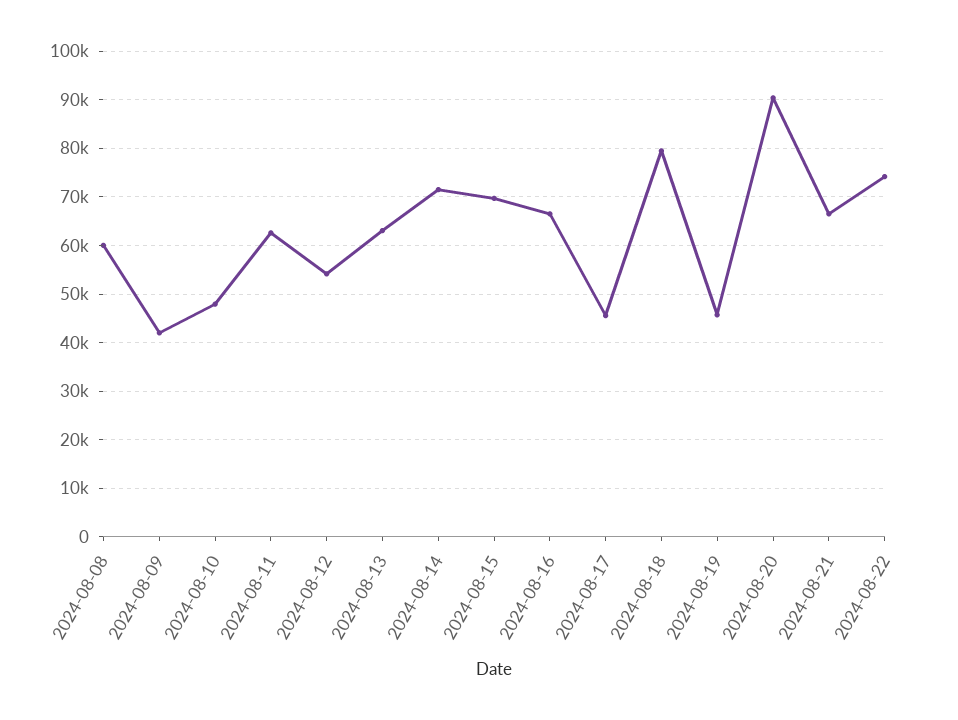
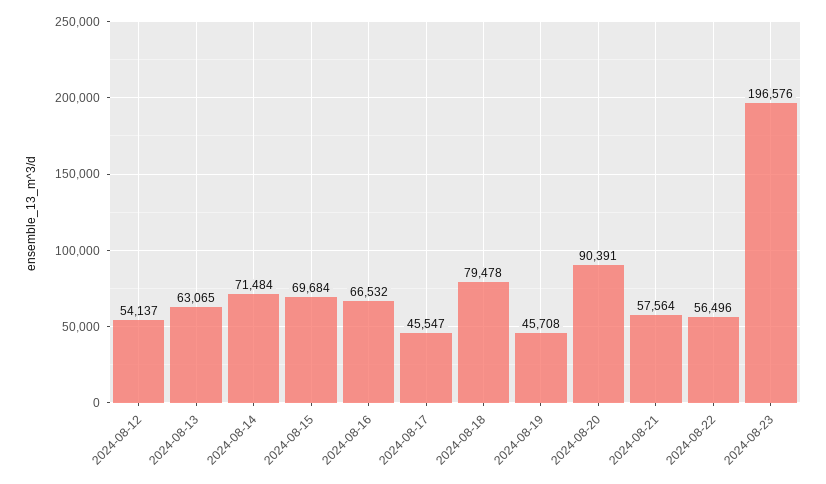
2024-08-08: 60000 -> none
2024-08-09: 42000 -> none
2024-08-10: 48000 -> none
2024-08-11: 62000 -> none
2024-08-21: 66000 -> 57564
2024-08-22: 74000 -> 56496
2024-08-23: none -> 196576

